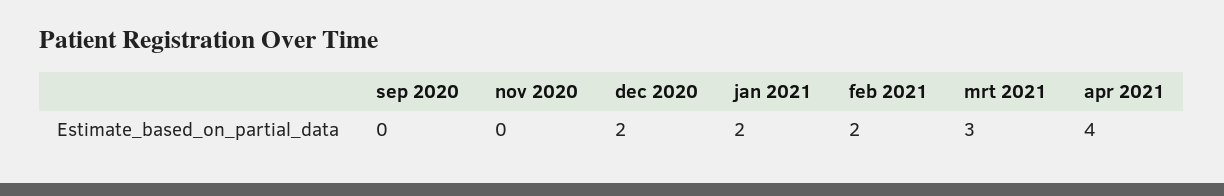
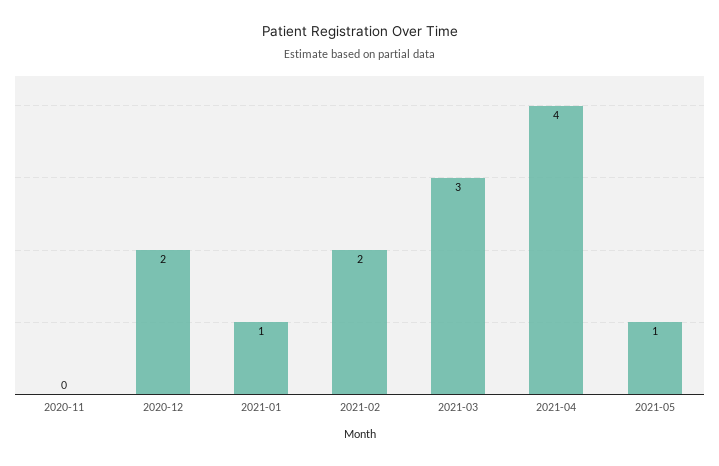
sep 2020: 0 -> none
jan 2021: 2 -> 1
2021-05: none -> 1

